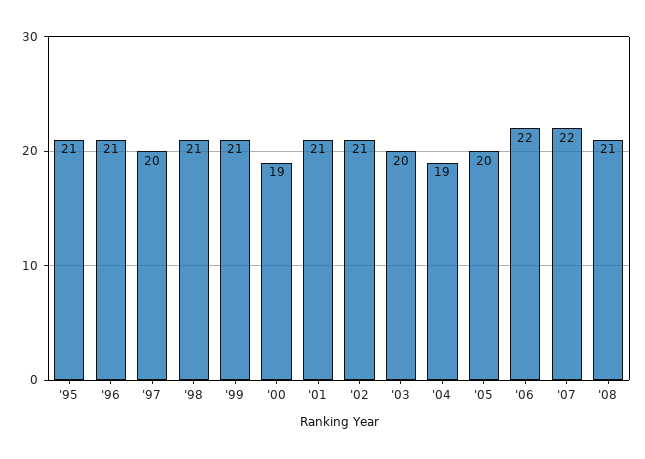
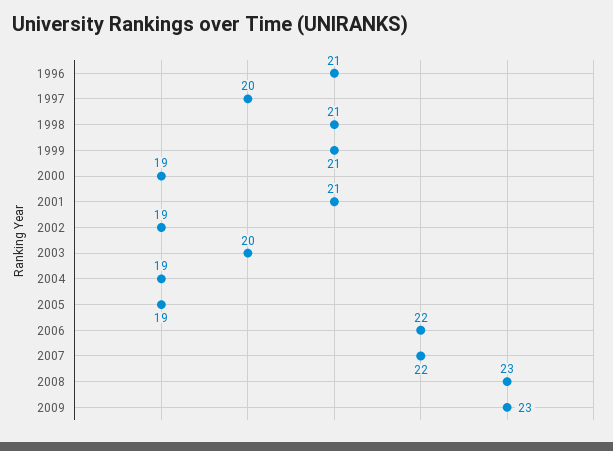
'95: 21 -> none
'02: 21 -> 19
'05: 20 -> 19
'08: 21 -> 23
2009: none -> 23

